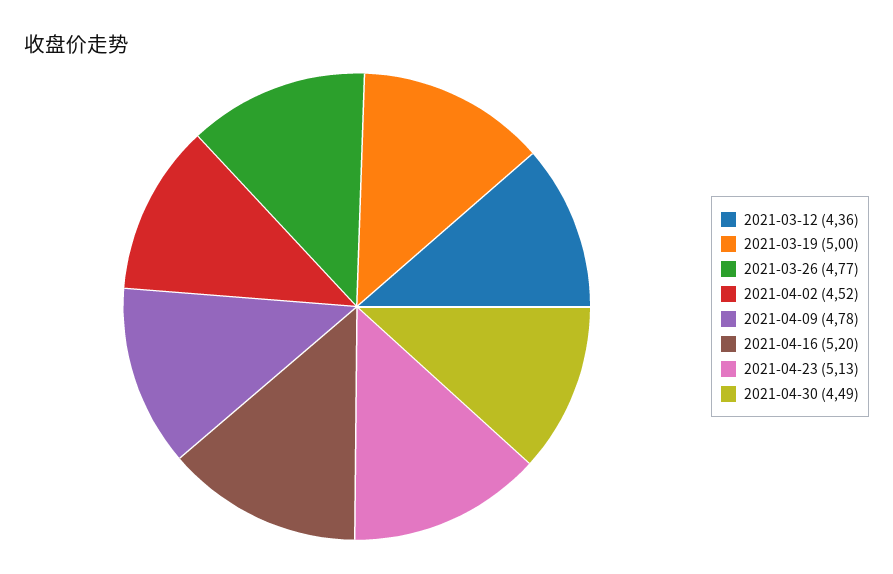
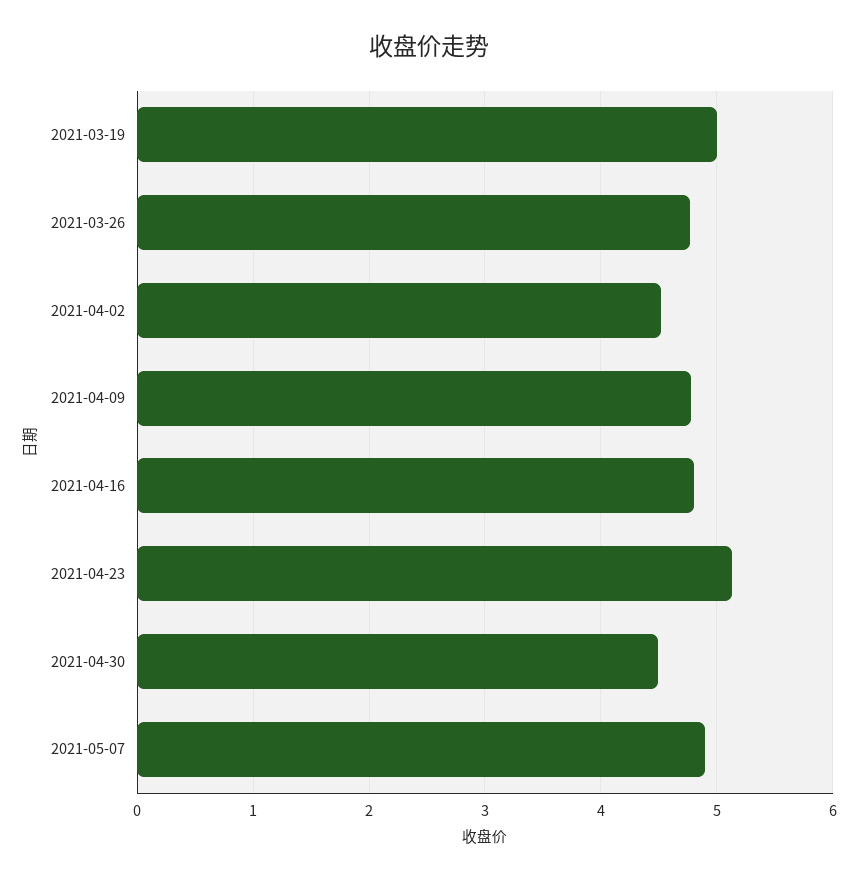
2021-03-12: 4.36 -> none
2021-04-16: 5.2 -> 4.8
2021-05-07: none -> 4.9

